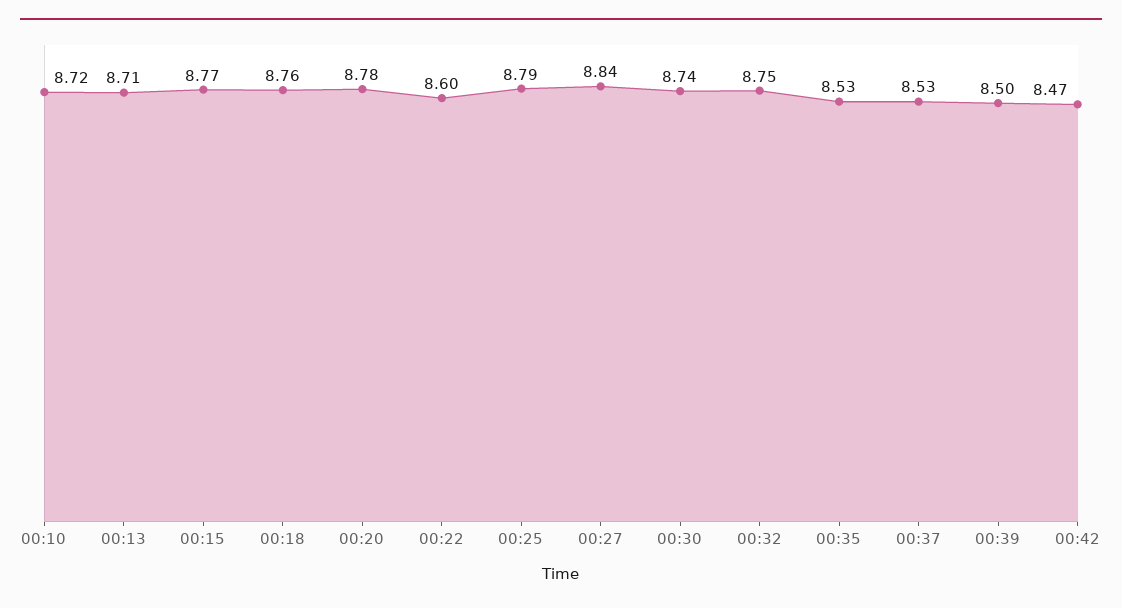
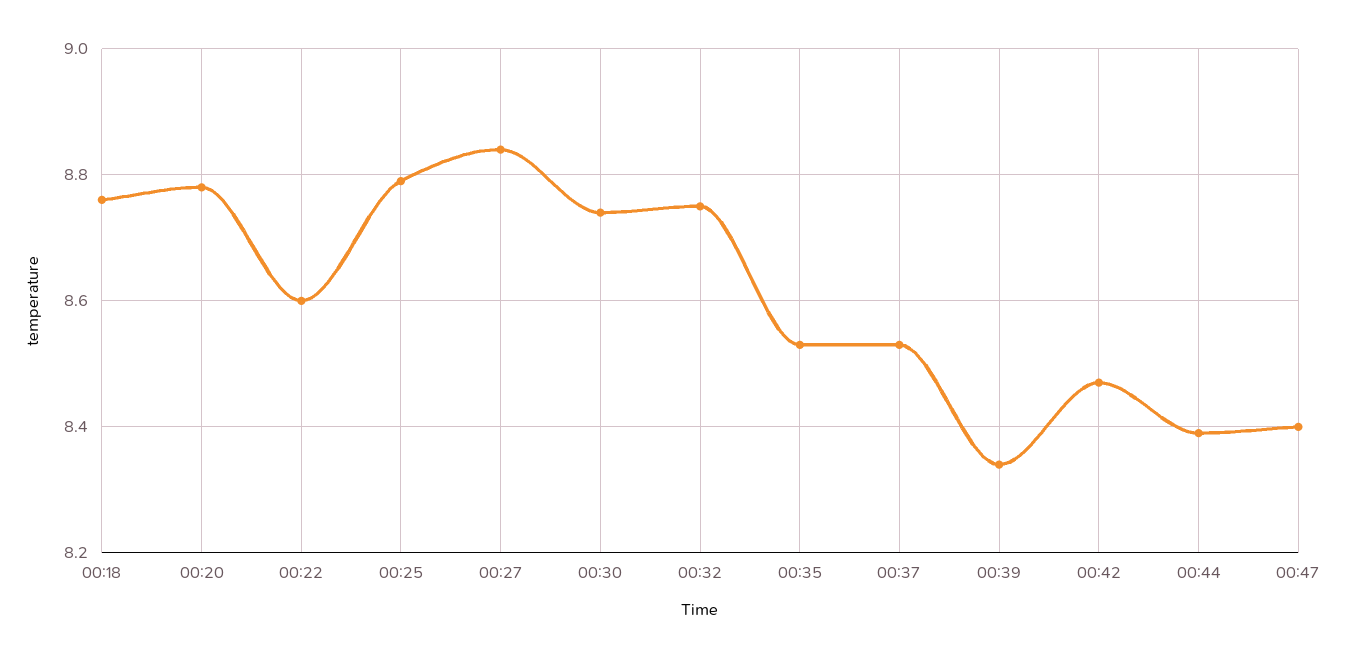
00:10: 8.72 -> none
00:13: 8.71 -> none
00:15: 8.77 -> none
00:39: 8.5 -> 8.35
00:44: none -> 8.4
00:47: none -> 8.4

